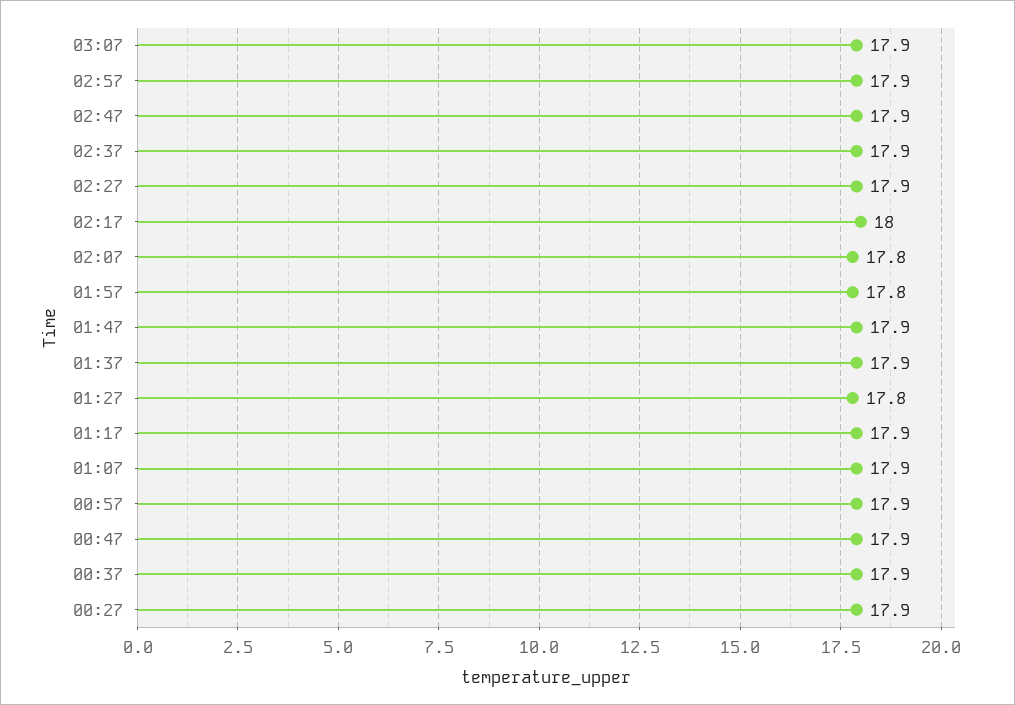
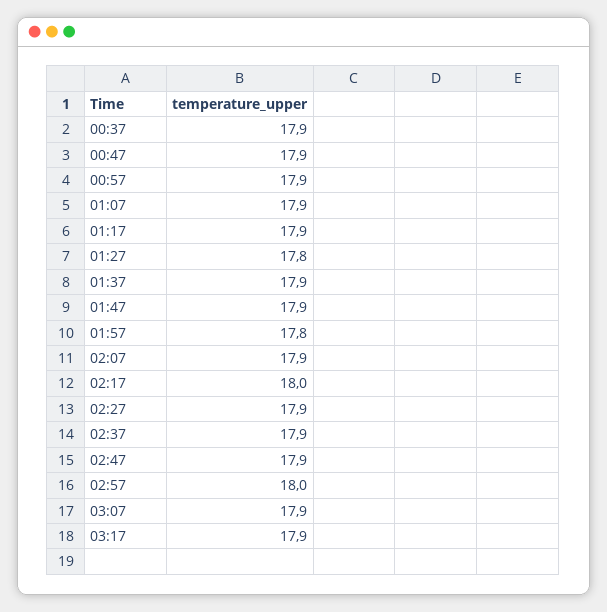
02:57: 17.9 -> 18
02:07: 17.8 -> 17.9
00:27: 17.9 -> none
03:17: none -> 17.9

